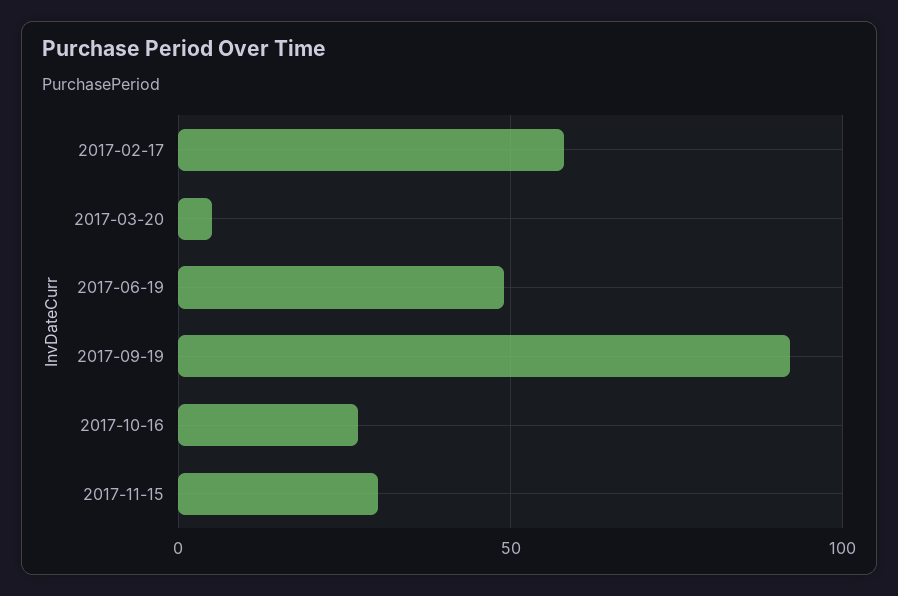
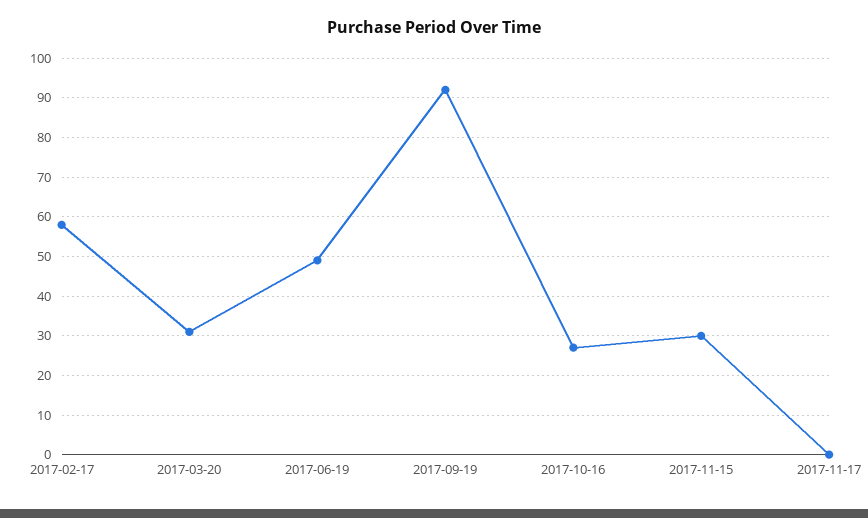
2017-03-20: 5 -> 30
2017-11-17: none -> 0

